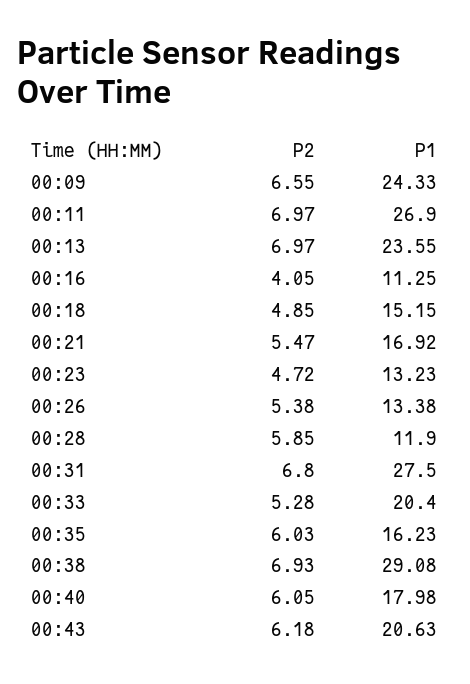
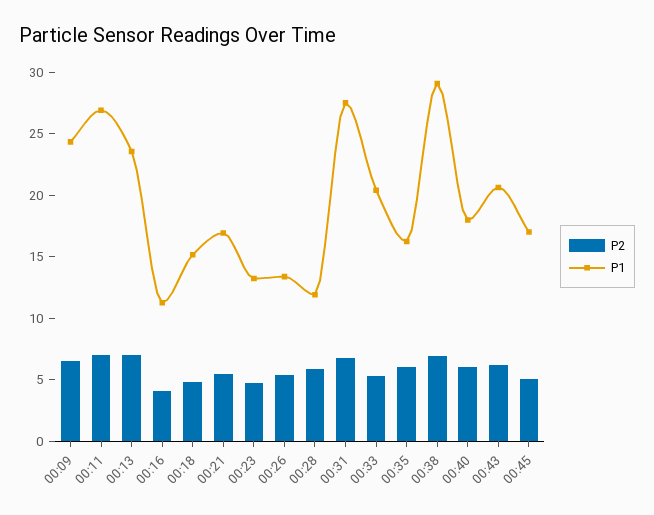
P2, 00:45: none -> 5
P1, 00:45: none -> 17

